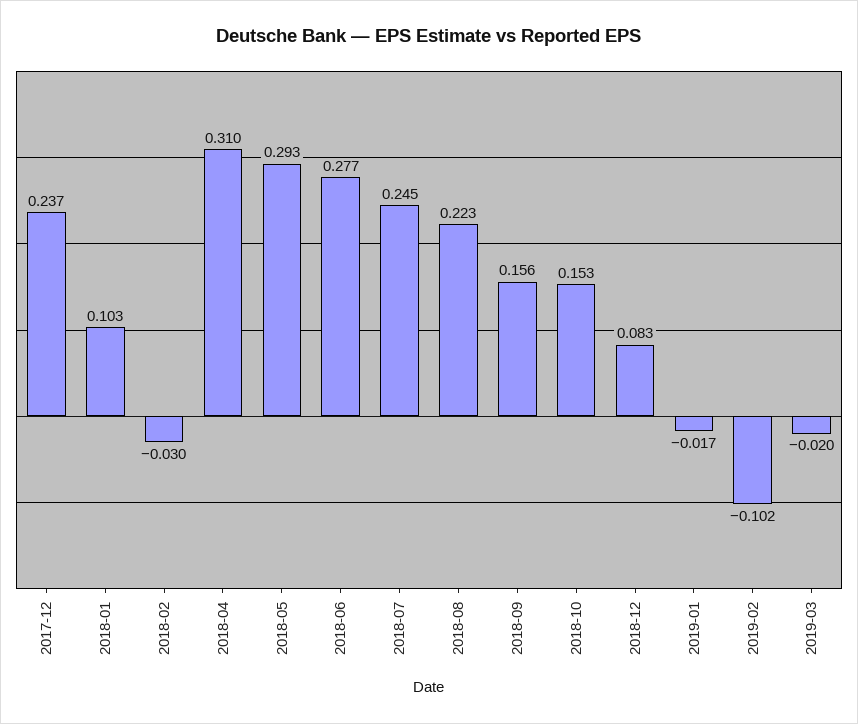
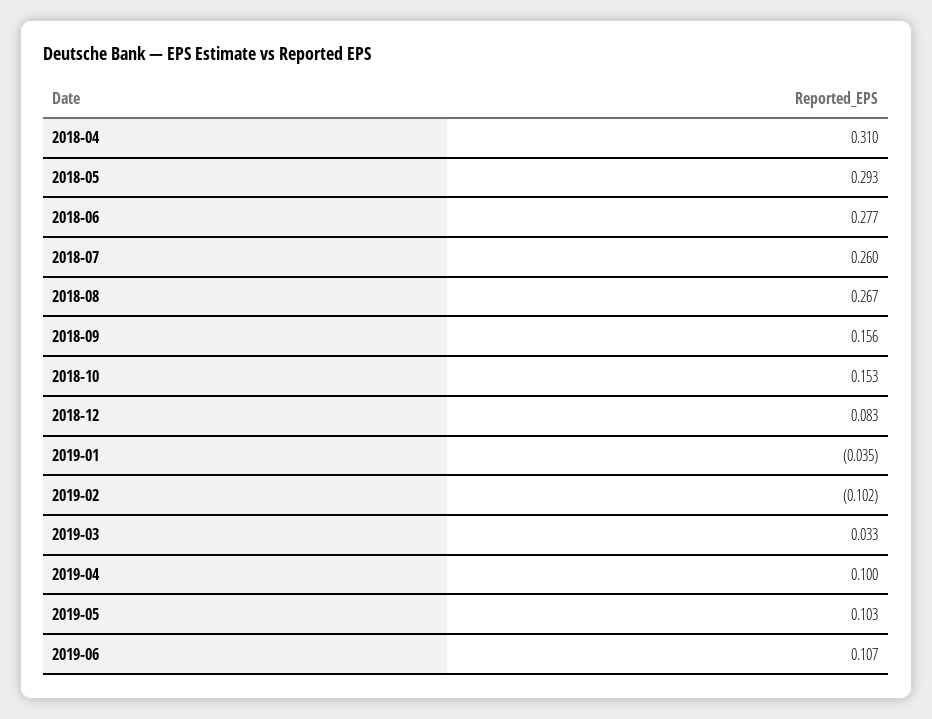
2017-12: 0.237 -> none
2018-01: 0.103 -> none
2018-02: -0.03 -> none
2018-07: 0.245 -> 0.26
2018-08: 0.223 -> 0.267
2019-01: -0.017 -> -0.035
2019-03: -0.02 -> 0.033
2019-04: none -> 0.1
2019-05: none -> 0.103
2019-06: none -> 0.107

